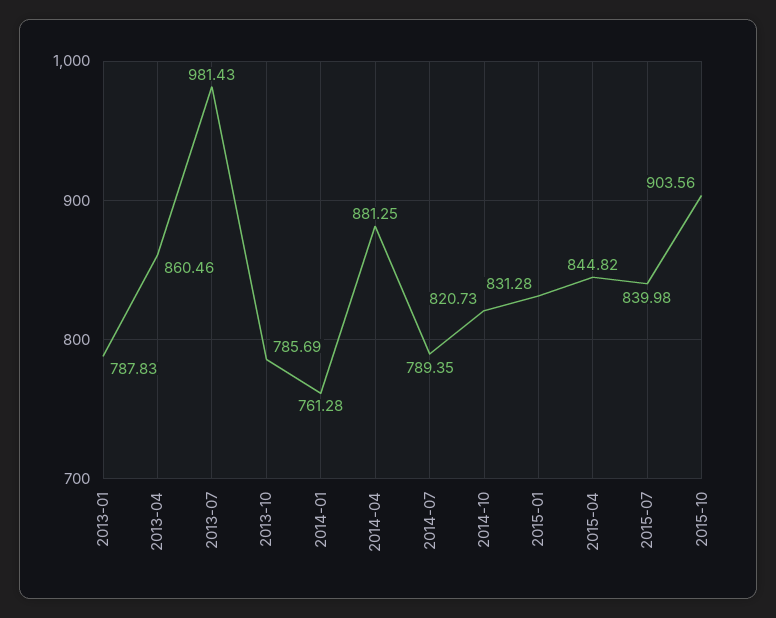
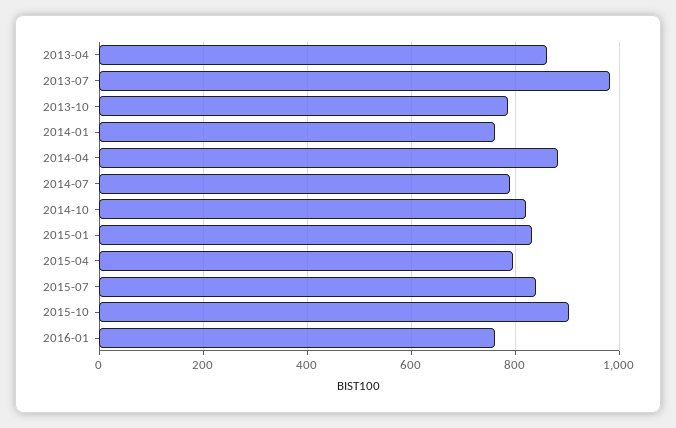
2013-01: 787.83 -> none
2015-04: 844.82 -> 800
2016-01: none -> 760

